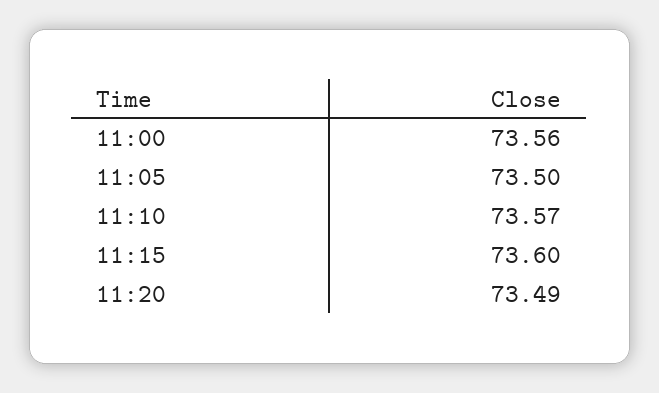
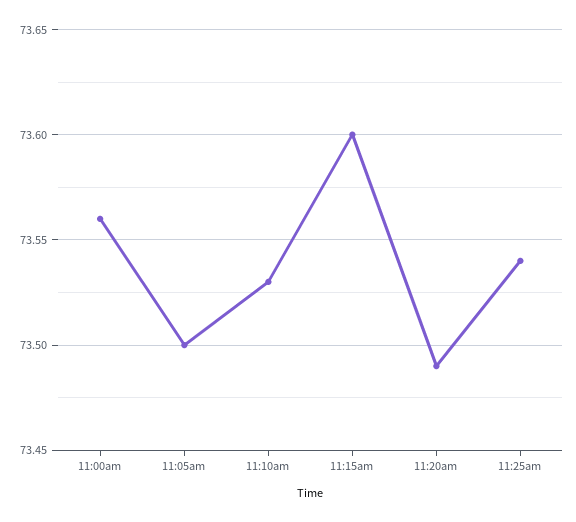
11:10: 73.57 -> 73.53
11:25am: none -> 73.54

